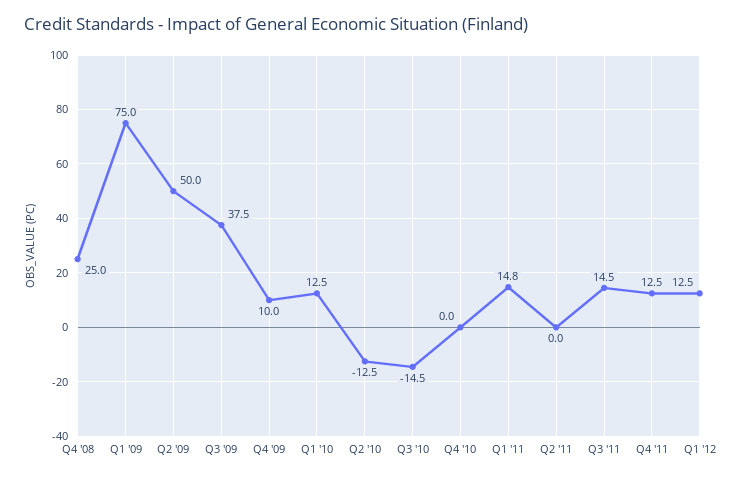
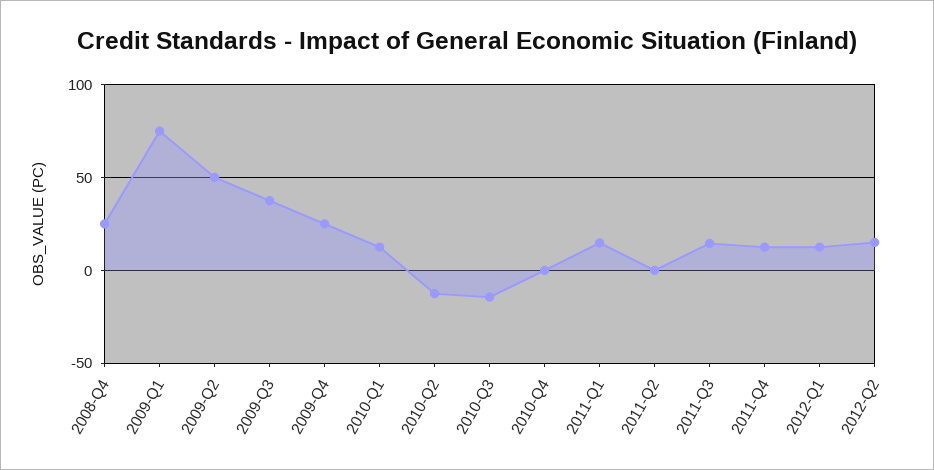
Q4 '09: 10 -> 25
2012-Q2: none -> 15

